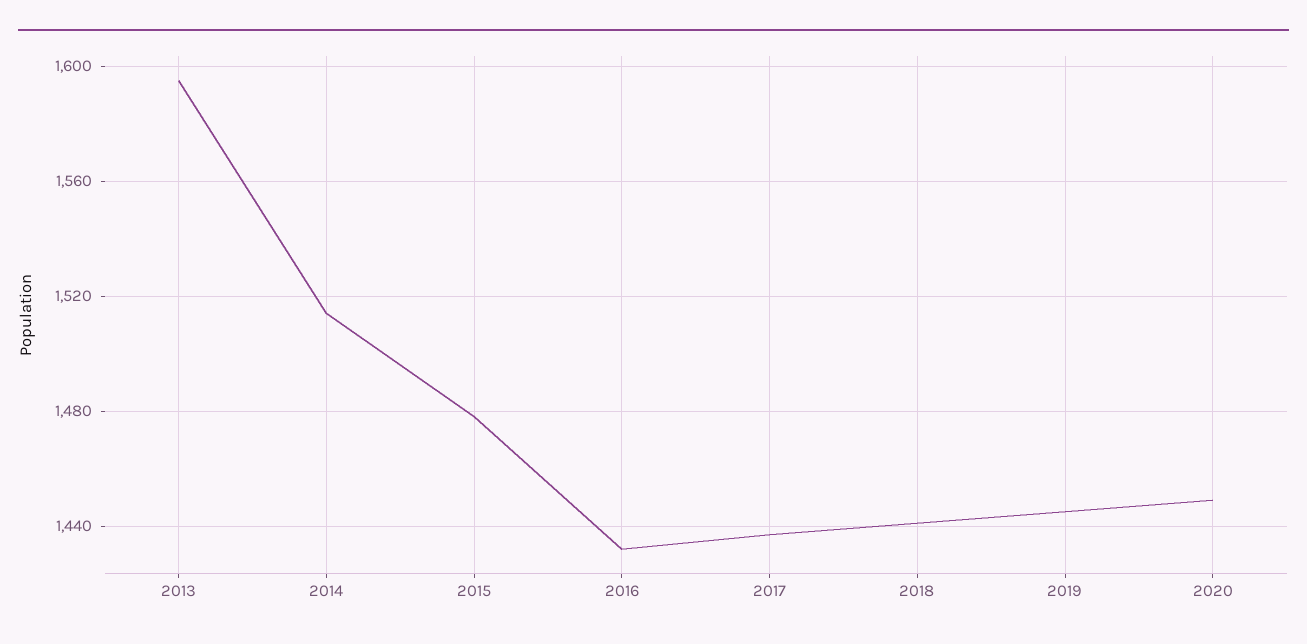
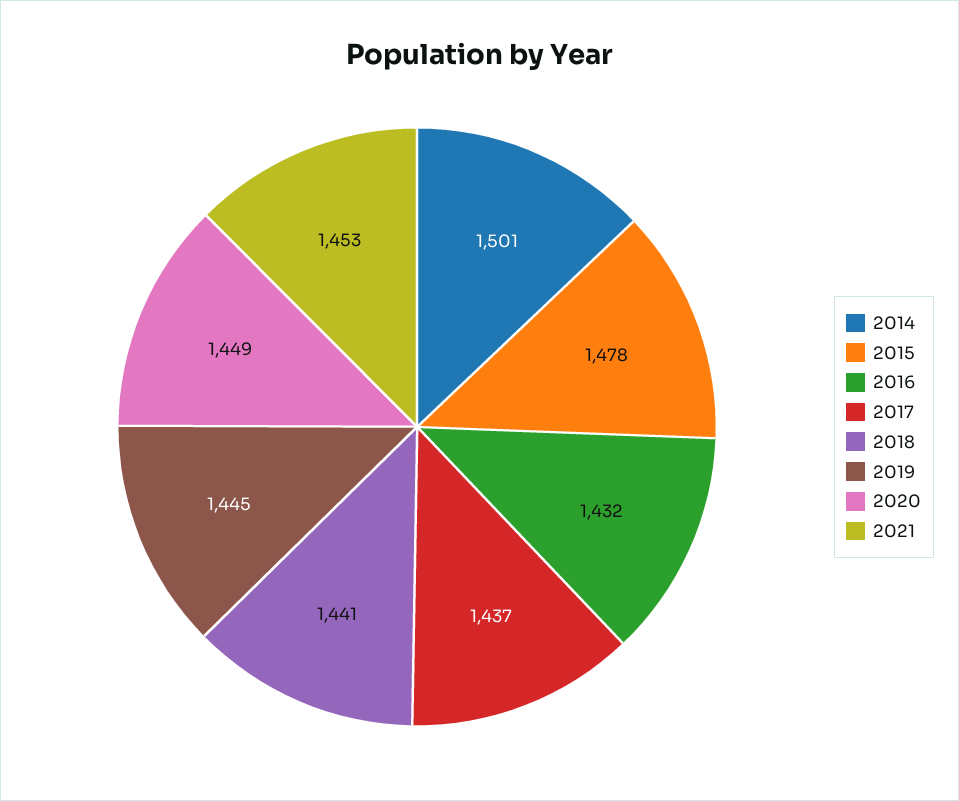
2013: 1595 -> none
2014: 1515 -> 1501
2021: none -> 1453

